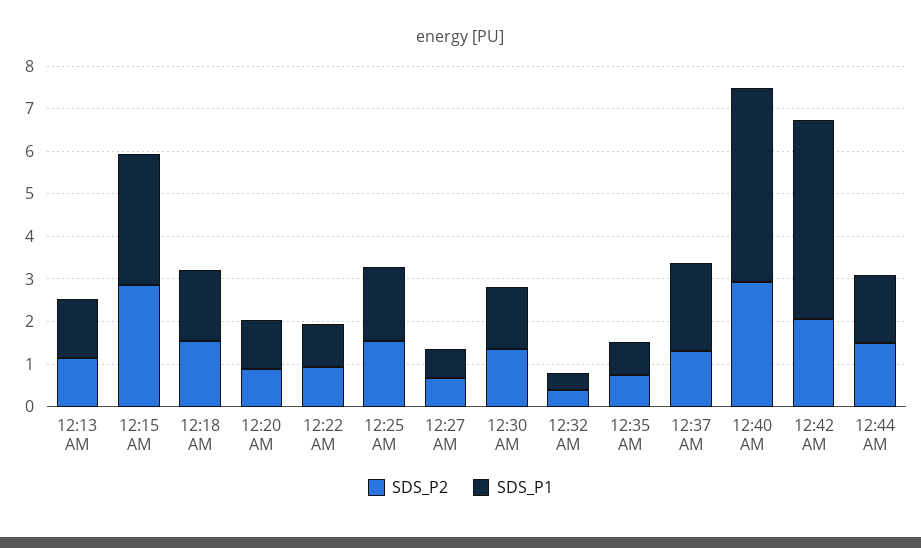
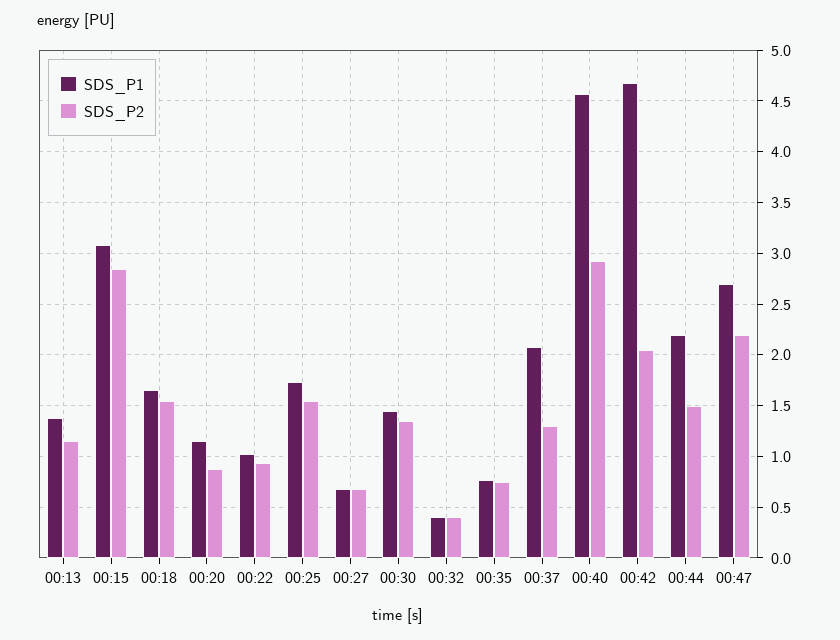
SDS_P1, 12:44 AM: 1.6 -> 2.2
SDS_P1, 00:47: none -> 2.7
SDS_P2, 00:47: none -> 2.2

